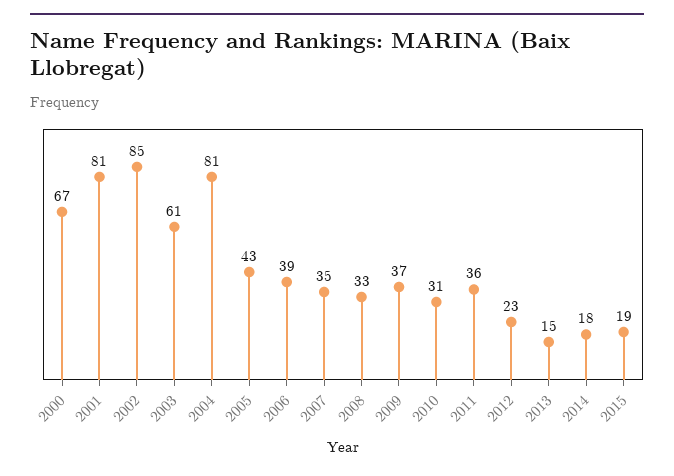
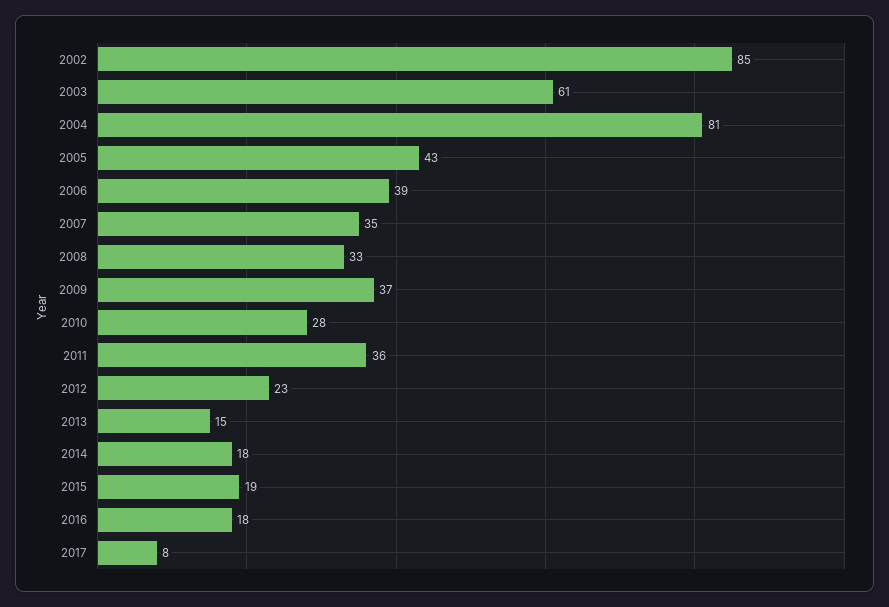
2000: 67 -> none
2001: 81 -> none
2010: 31 -> 28
2016: none -> 18
2017: none -> 8

